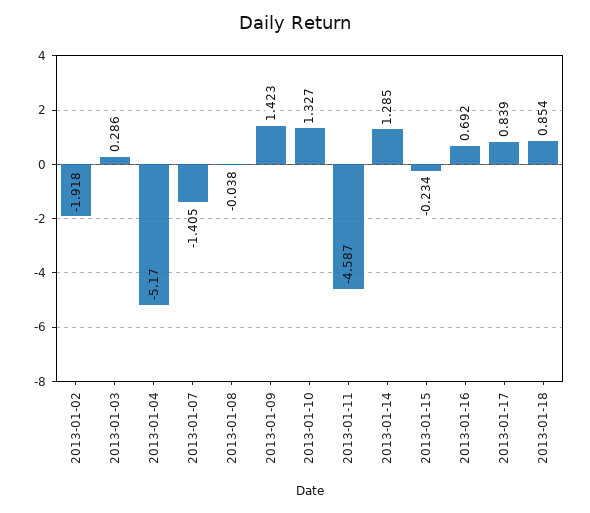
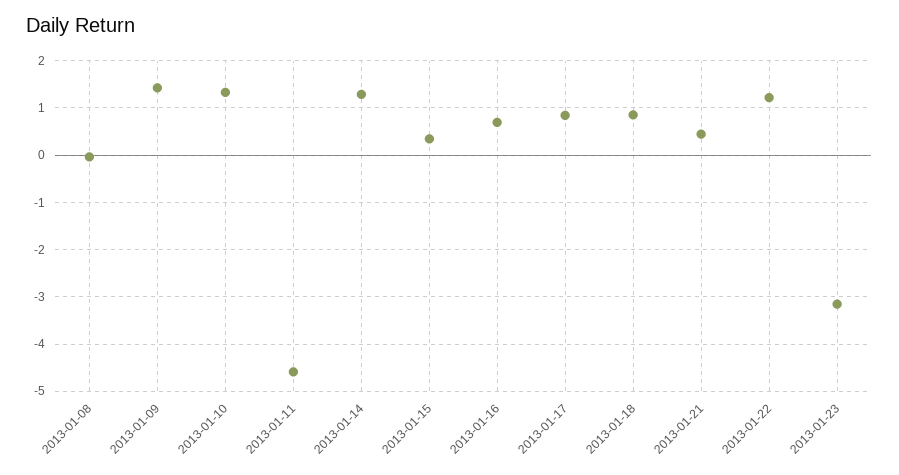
2013-01-02: -1.918 -> none
2013-01-03: 0.286 -> none
2013-01-04: -5.17 -> none
2013-01-07: -1.405 -> none
2013-01-15: -0.234 -> 0.4
2013-01-21: none -> 0.4
2013-01-22: none -> 1.2
2013-01-23: none -> -3.2

